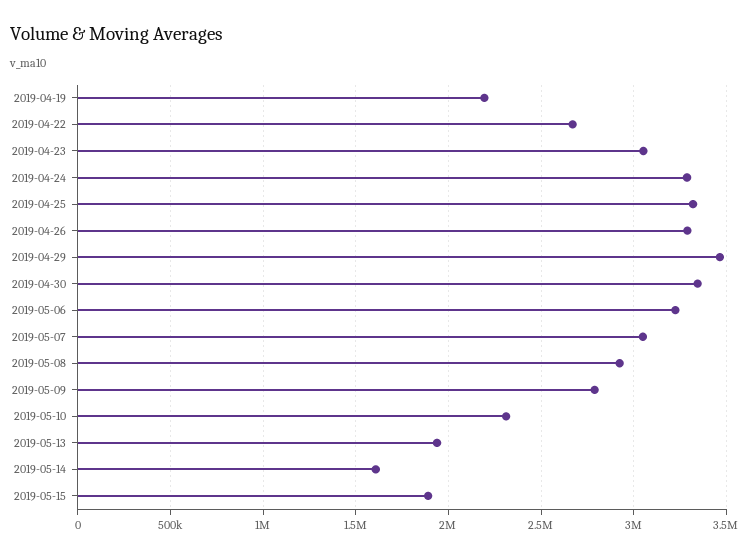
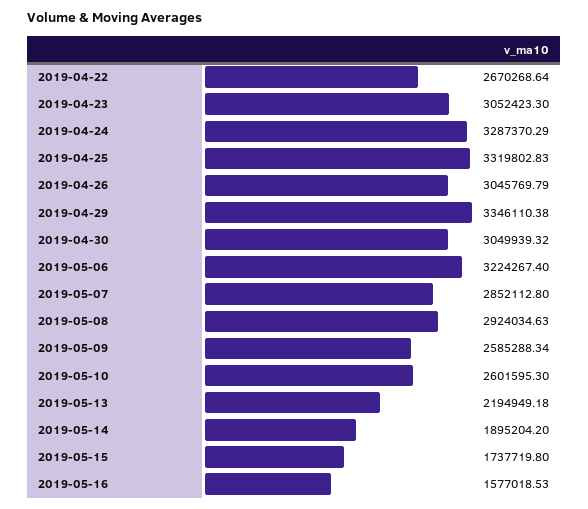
2019-04-19: 2200000 -> none
2019-04-26: 3300000 -> 3045769.79
2019-04-29: 3450000 -> 3346110.38
2019-04-30: 3350000 -> 3049939.32
2019-05-07: 3050000 -> 2852112.8
2019-05-09: 2800000 -> 2585288.34
2019-05-10: 2300000 -> 2601595.3
2019-05-13: 1950000 -> 2194949.18
2019-05-14: 1600000 -> 1895204.2
2019-05-15: 1900000 -> 1737719.8
2019-05-16: none -> 1577018.53

